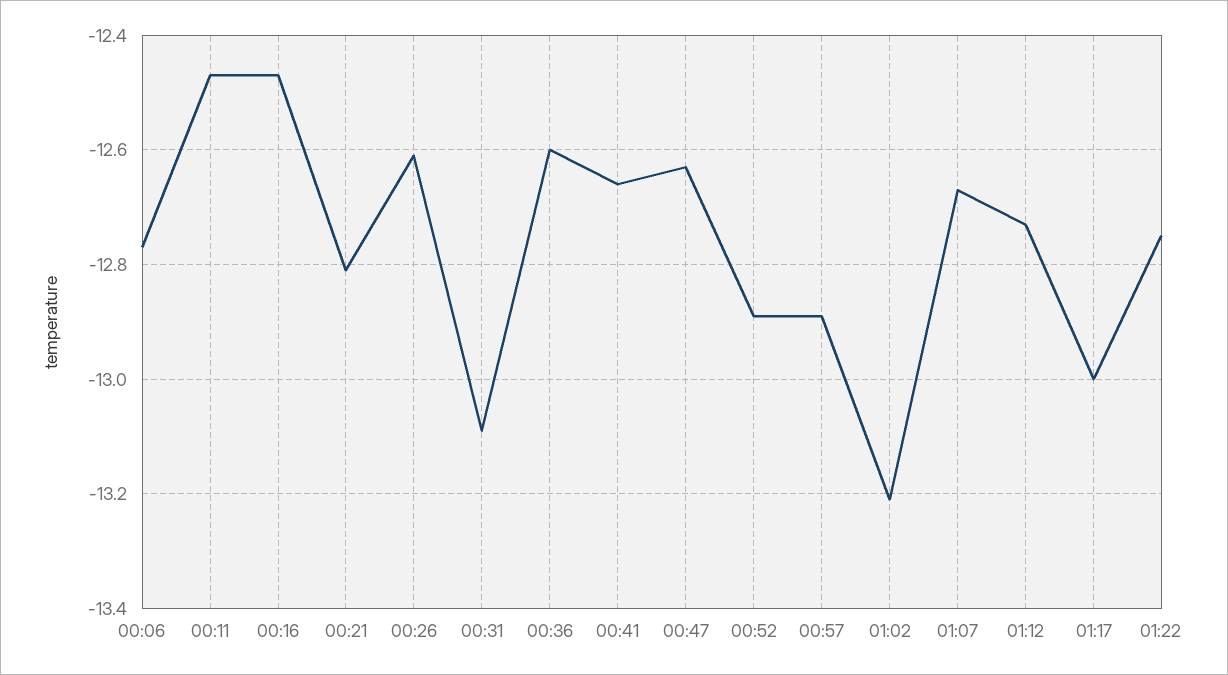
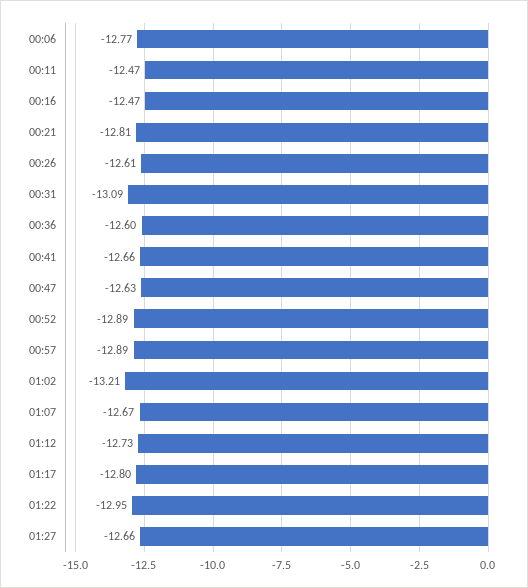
01:17: -13 -> -12.8
01:22: -12.75 -> -12.95
01:27: none -> -12.66

